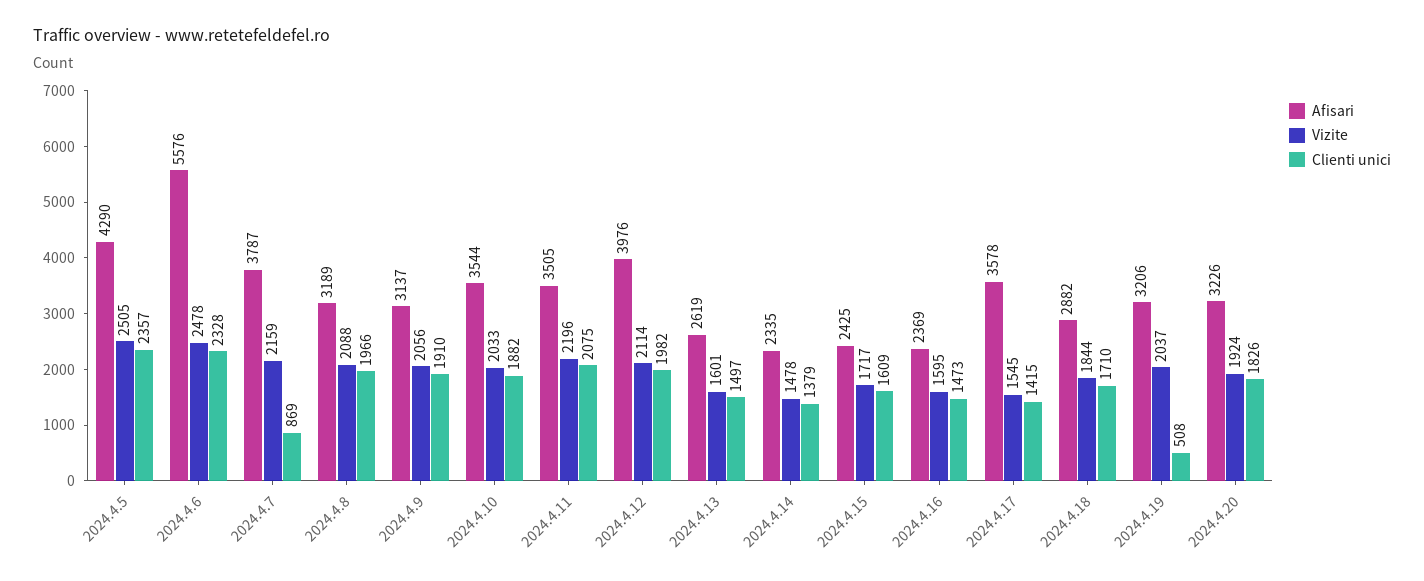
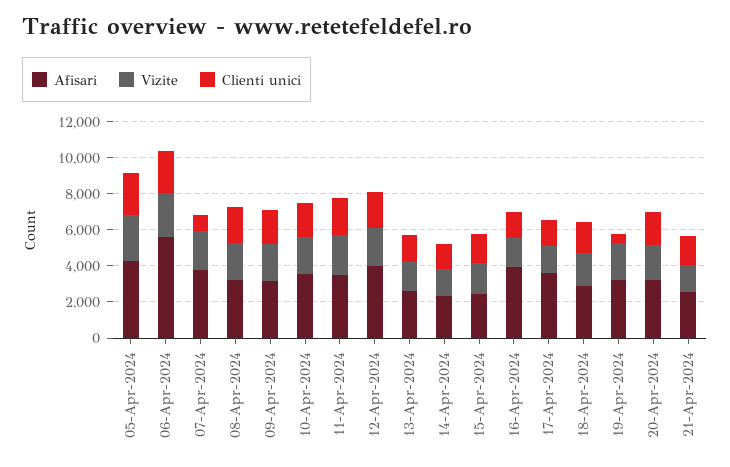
Afisari, 2024.4.16: 2369 -> 4000
Afisari, 21-Apr-2024: none -> 2500
Vizite, 21-Apr-2024: none -> 1500
Clienti unici, 21-Apr-2024: none -> 1500

